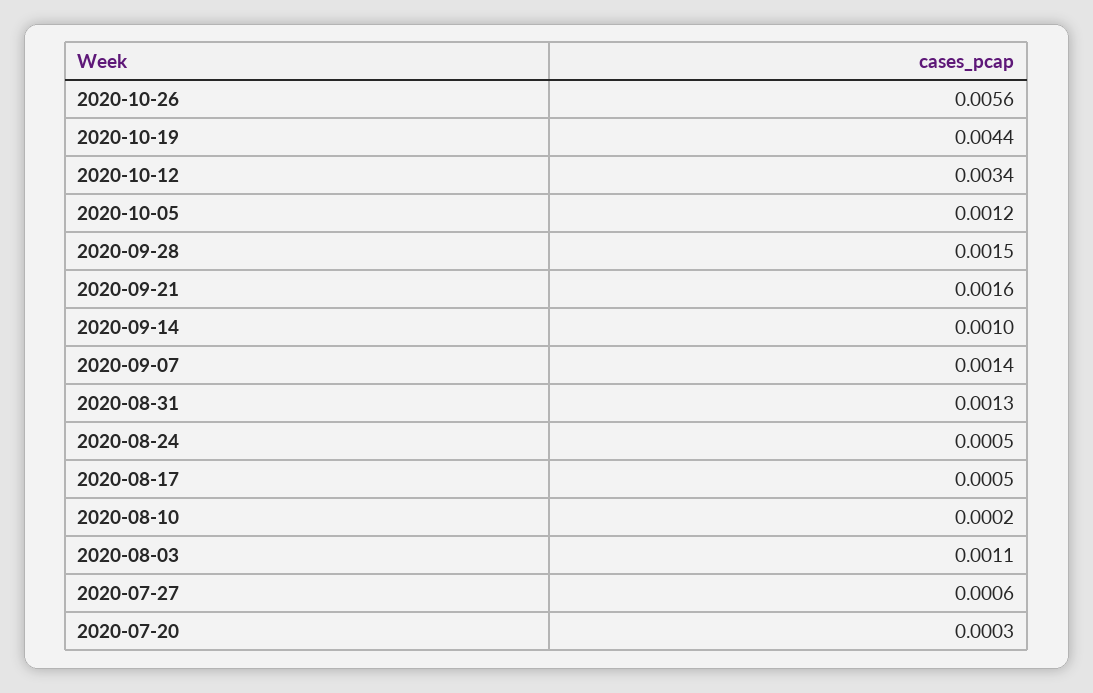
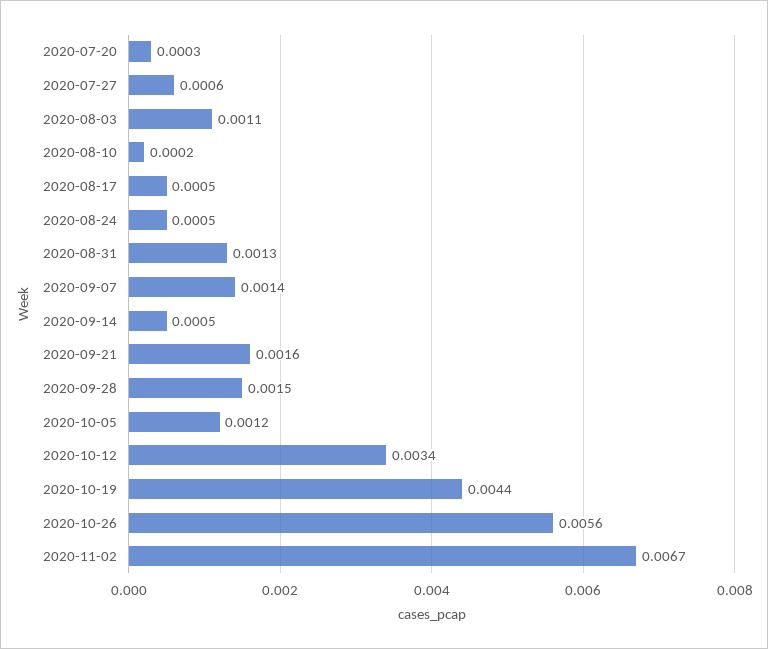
2020-09-14: 0.001 -> 0.0005
2020-11-02: none -> 0.0067

